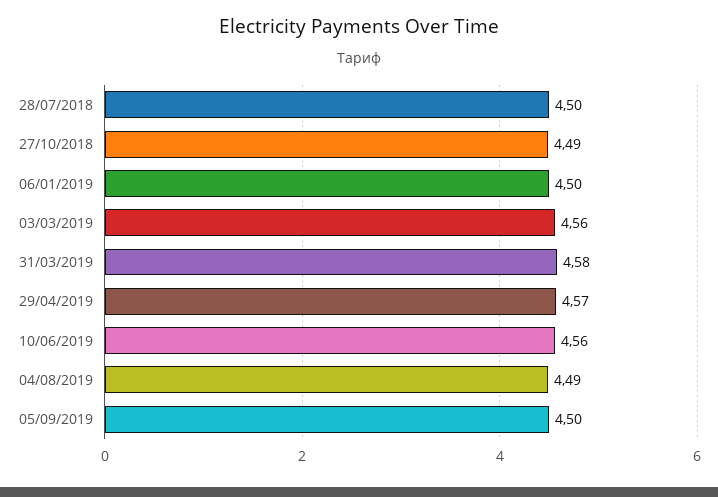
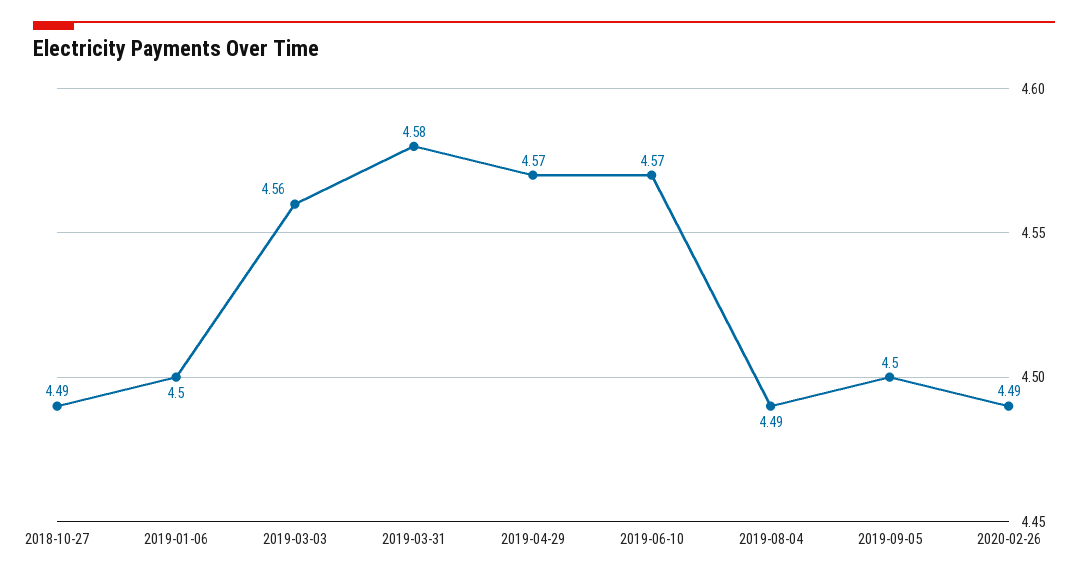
28/07/2018: 4.5 -> none
10/06/2019: 4.56 -> 4.57
2020-02-26: none -> 4.49

